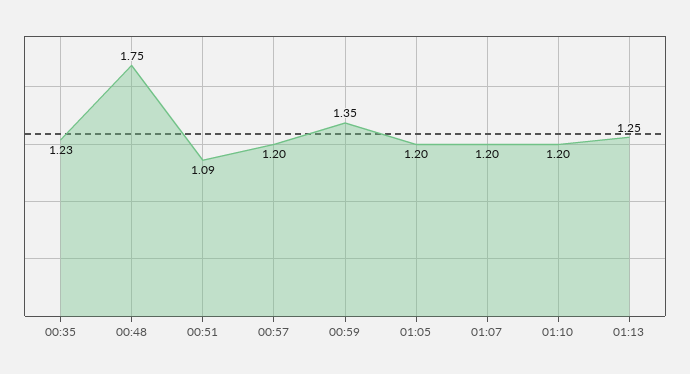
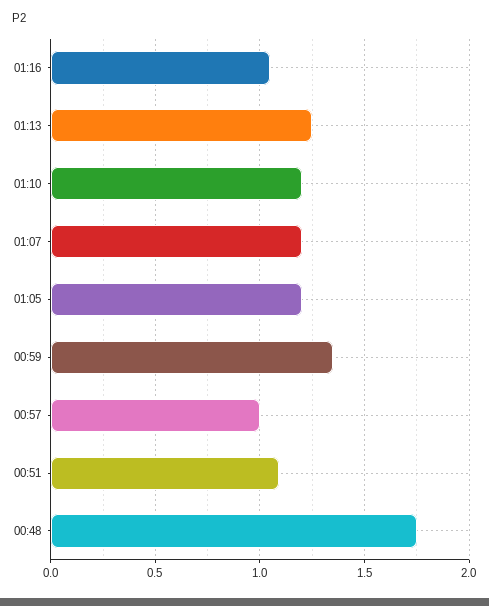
00:35: 1.23 -> none
00:57: 1.2 -> 1
01:16: none -> 1.05

